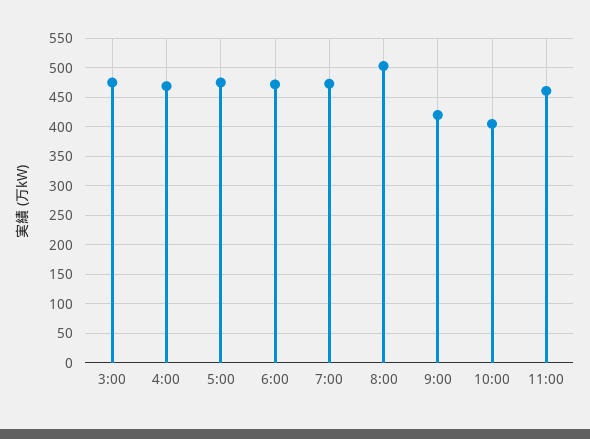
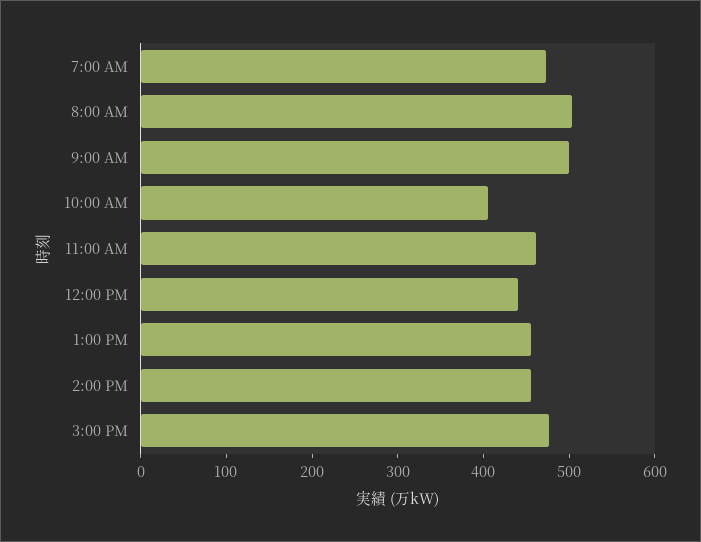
3:00: 475 -> none
4:00: 475 -> none
5:00: 475 -> none
6:00: 475 -> none
9:00: 425 -> 500
12:00 PM: none -> 440
1:00 PM: none -> 460
2:00 PM: none -> 460
3:00 PM: none -> 480

